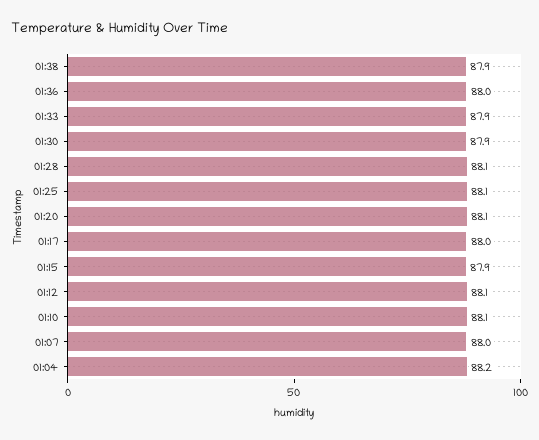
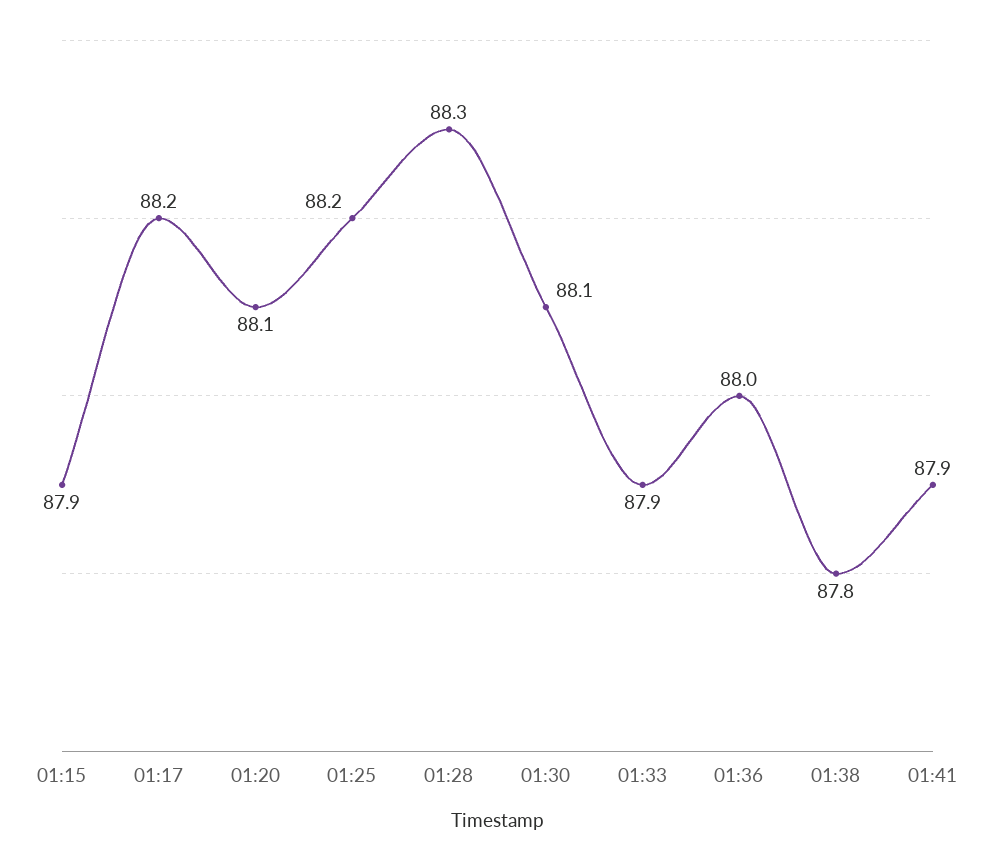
01:38: 87.9 -> 87.8
01:30: 87.9 -> 88.1
01:28: 88.1 -> 88.3
01:25: 88.1 -> 88.2
01:17: 88 -> 88.2
01:12: 88.1 -> none
01:10: 88.1 -> none
01:07: 88 -> none
01:04: 88.2 -> none
01:41: none -> 87.9

